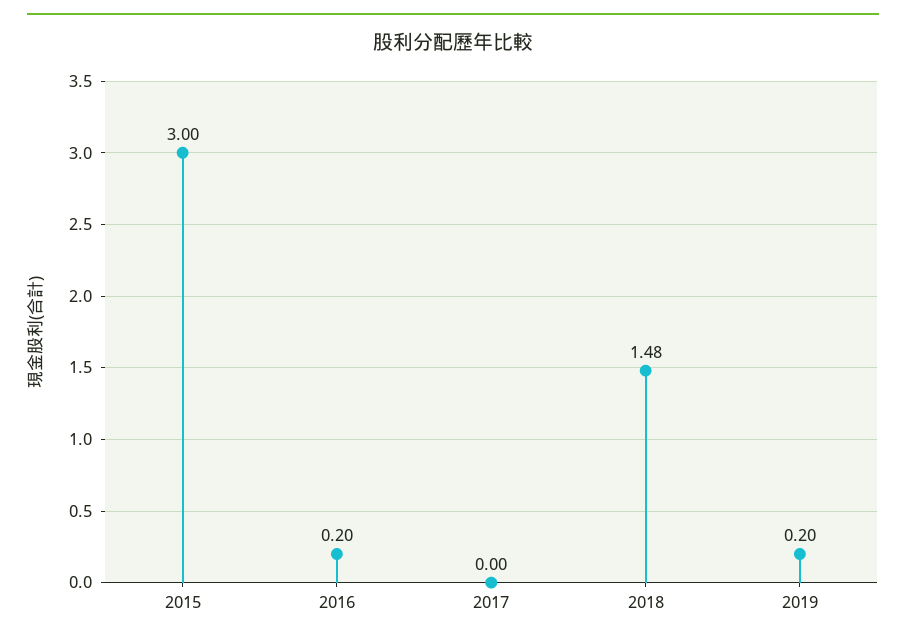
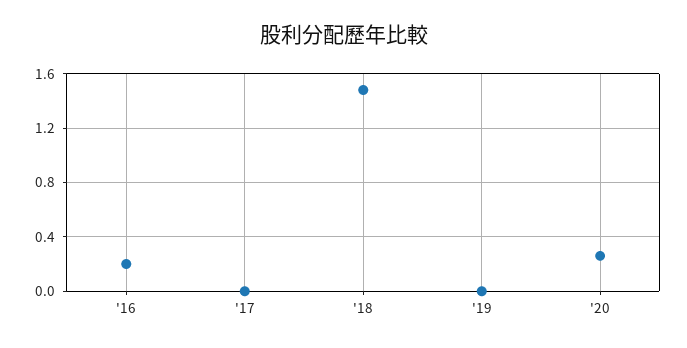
2015: 3 -> none
2019: 0.2 -> 0
'20: none -> 0.25

